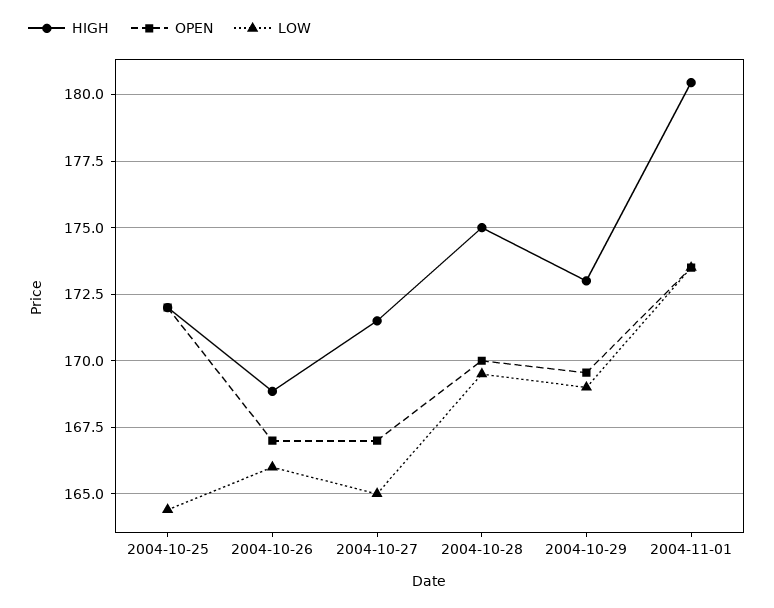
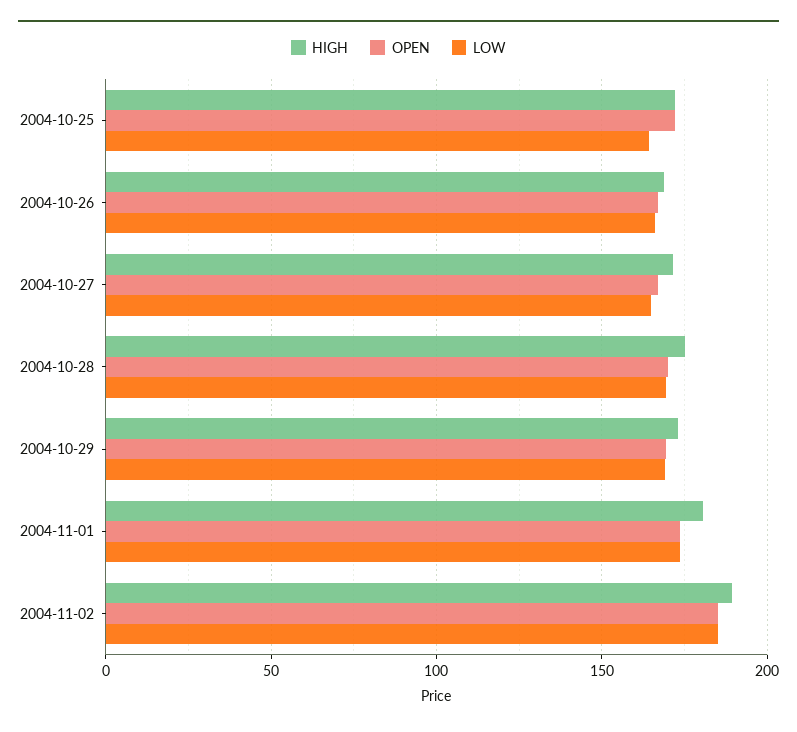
HIGH, 2004-11-02: none -> 190
OPEN, 2004-11-02: none -> 185
LOW, 2004-11-02: none -> 185

